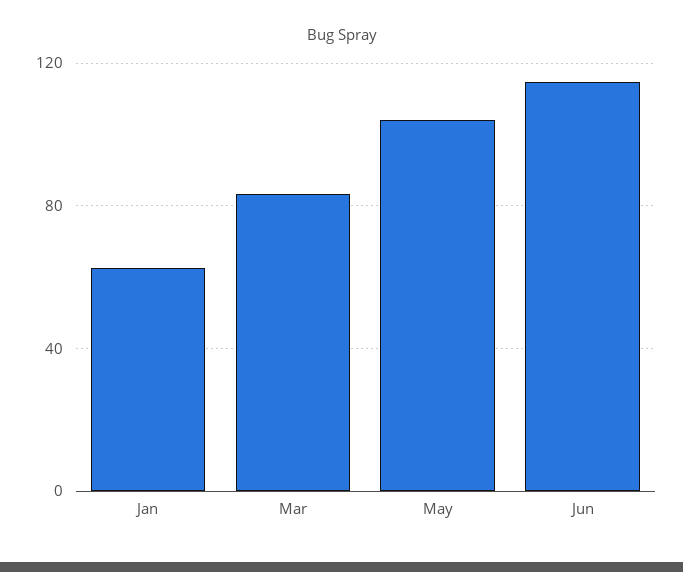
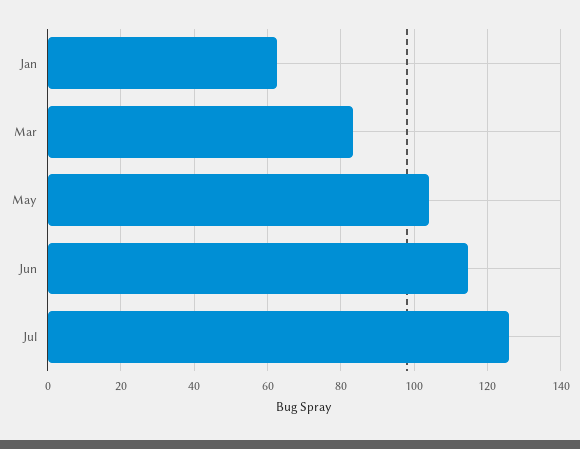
Jul: none -> 126

